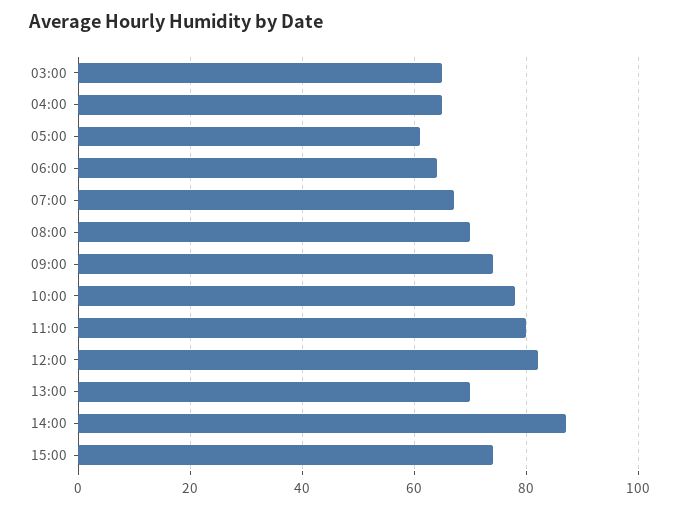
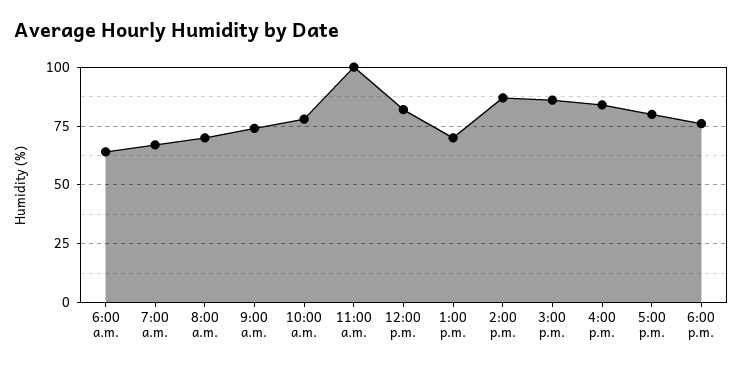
03:00: 65 -> none
04:00: 65 -> none
05:00: 60 -> none
11:00: 80 -> 100
15:00: 75 -> 85
4:00 p.m.: none -> 85
5:00 p.m.: none -> 80
6:00 p.m.: none -> 75

